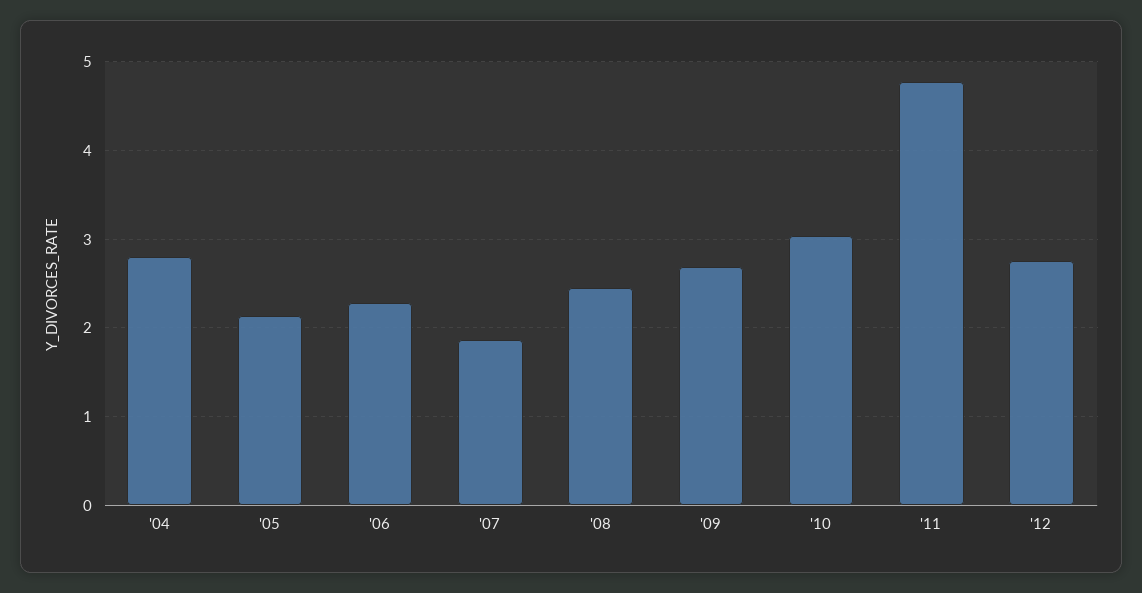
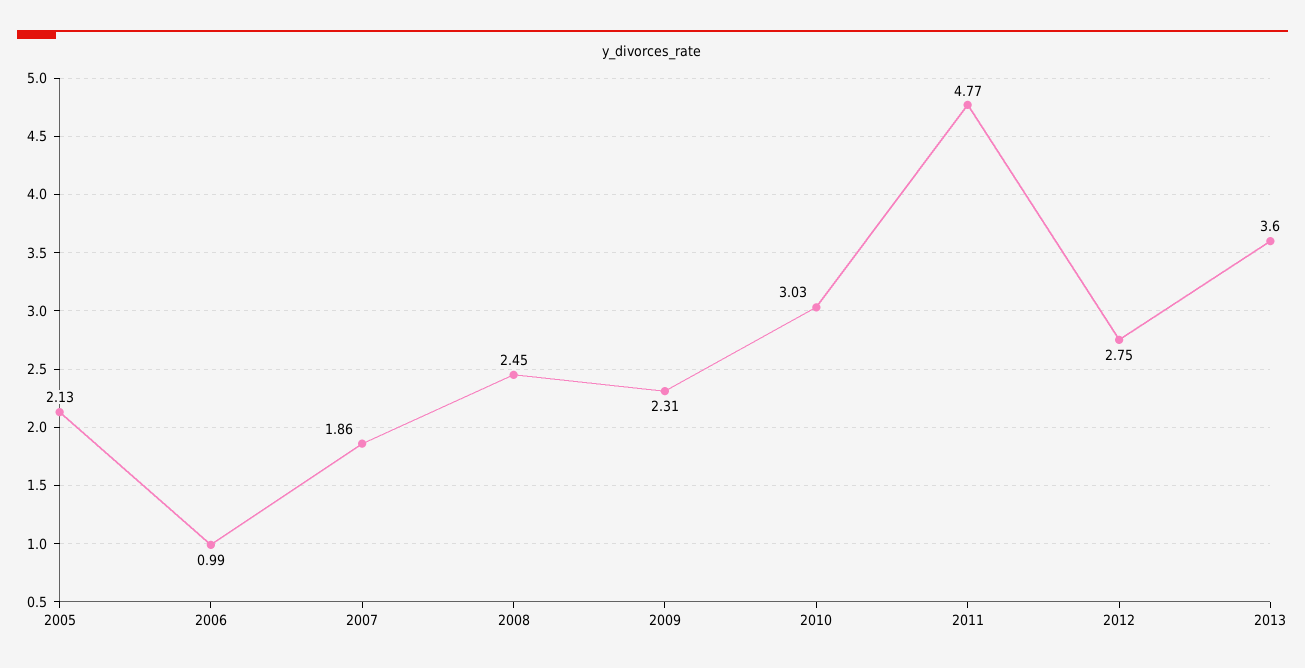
'04: 2.8 -> none
'06: 2.3 -> 0.99
'09: 2.7 -> 2.31
2013: none -> 3.6

